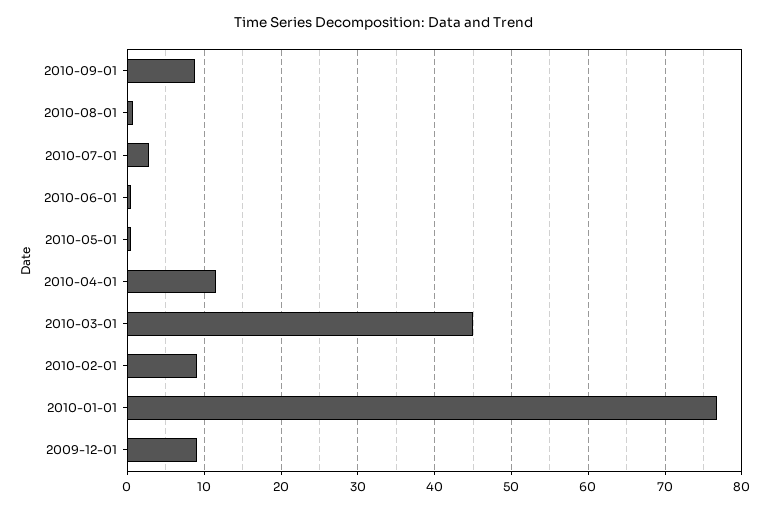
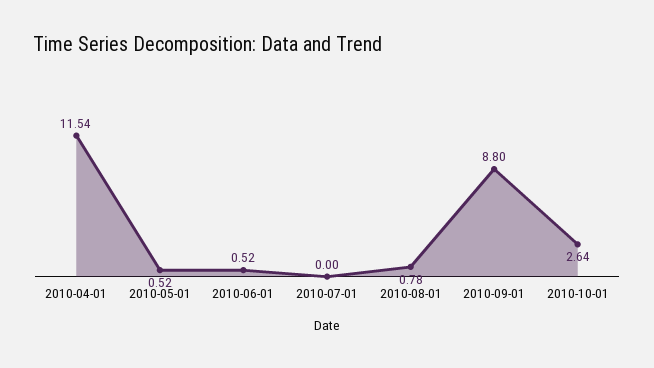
2010-07-01: 3 -> 0
2010-03-01: 45 -> none
2010-02-01: 9 -> none
2010-01-01: 77 -> none
2009-12-01: 9 -> none
2010-10-01: none -> 2.64

